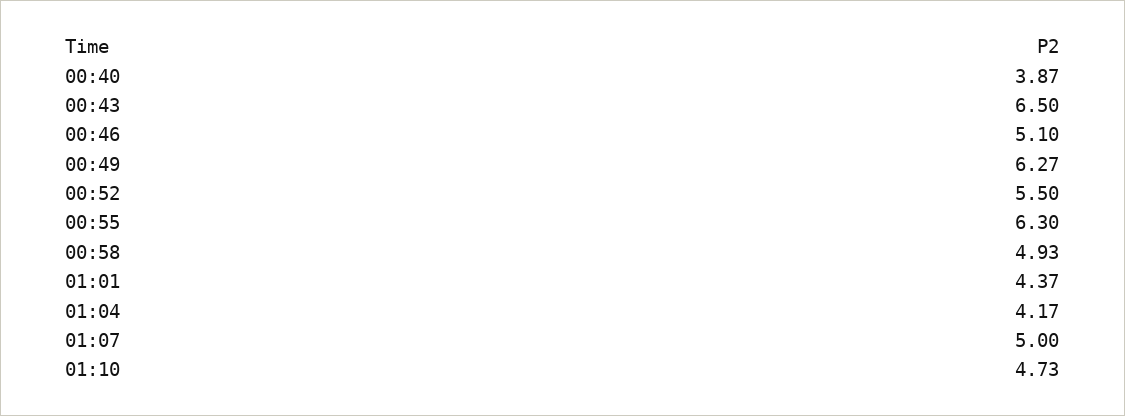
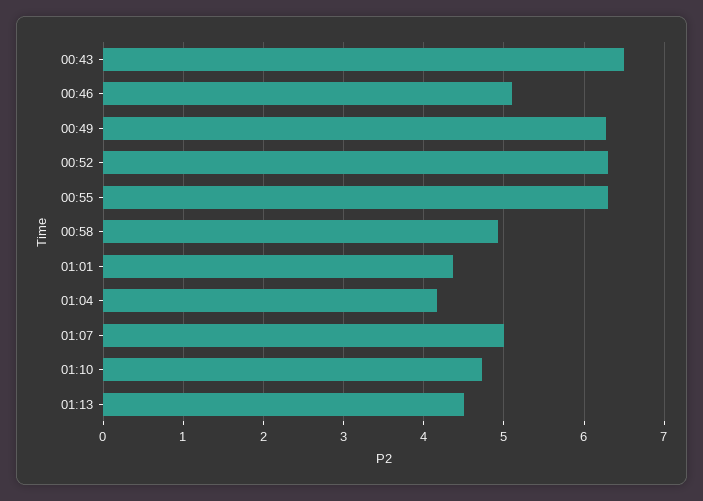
00:40: 3.87 -> none
00:52: 5.5 -> 6.3
01:13: none -> 4.5

